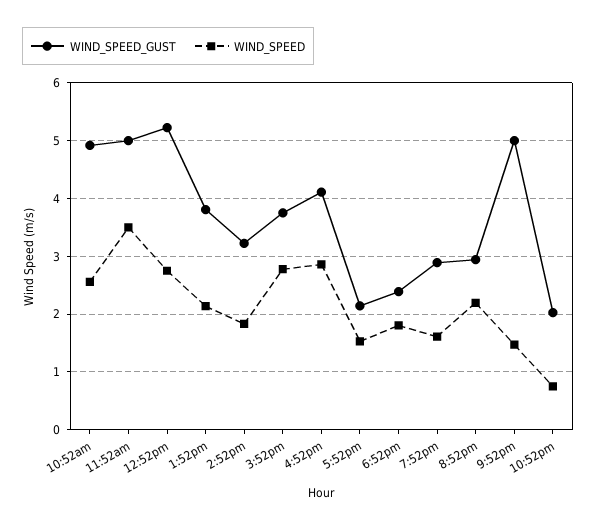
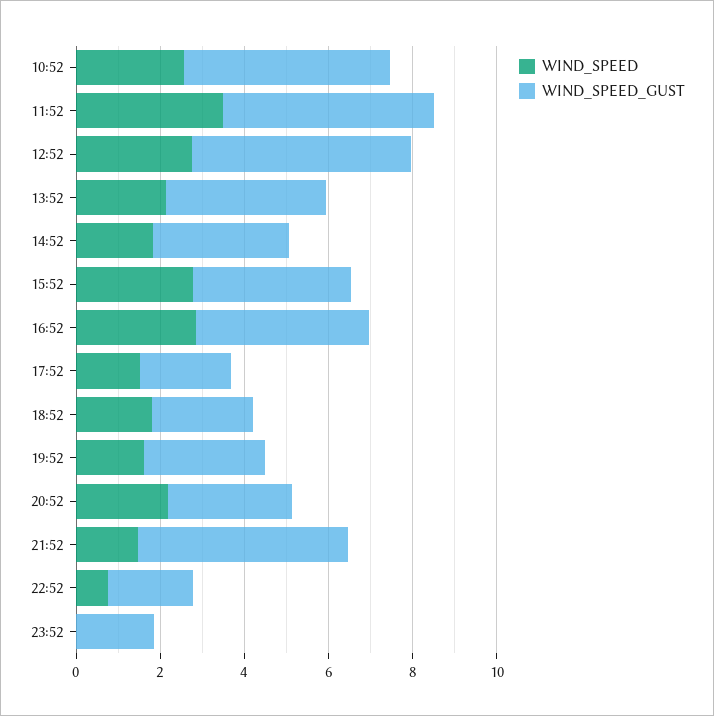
WIND_SPEED, 23:52: none -> 0
WIND_SPEED_GUST, 23:52: none -> 2

